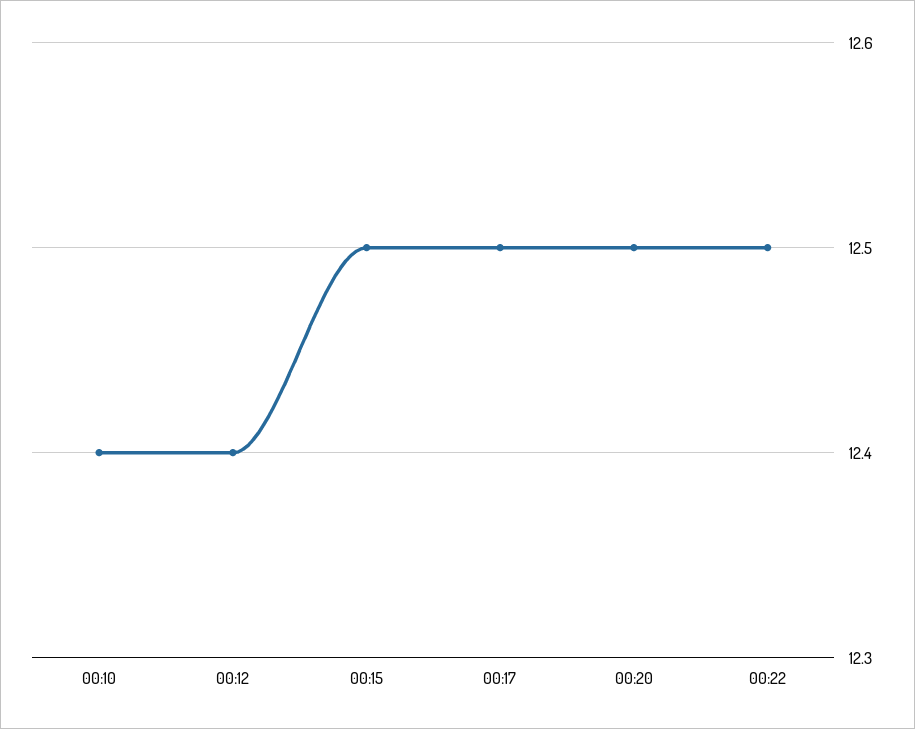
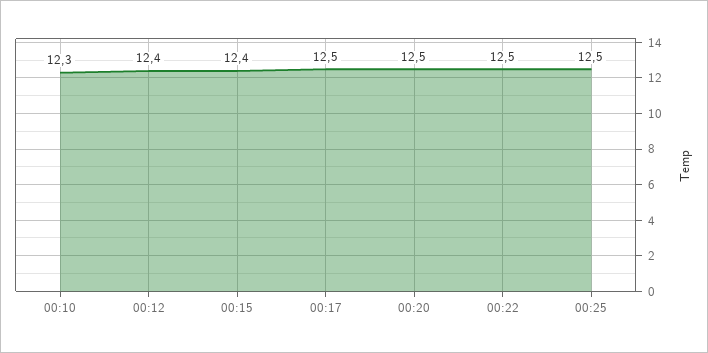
00:10: 12.4 -> 12.3
00:15: 12.5 -> 12.4
00:25: none -> 12.5

